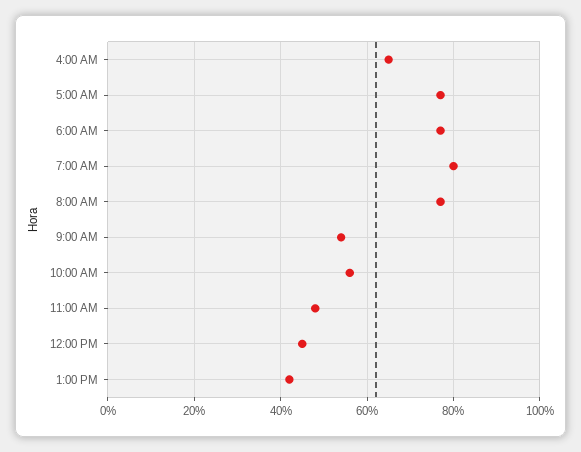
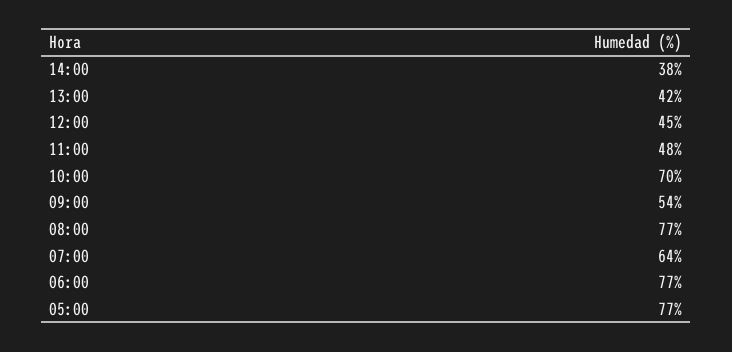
4:00 AM: 65 -> none
7:00 AM: 80 -> 64
10:00 AM: 55 -> 70
14:00: none -> 38

